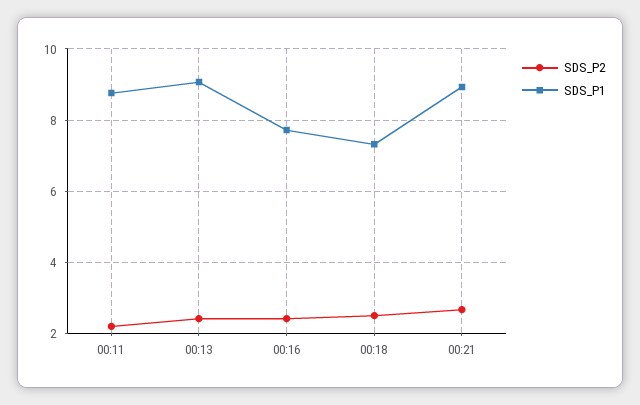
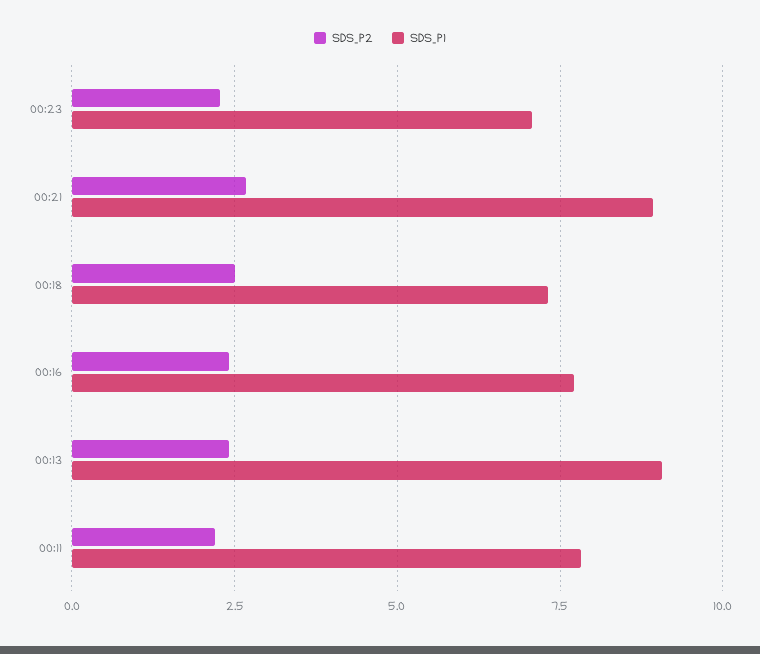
SDS_P1, 00:11: 8.8 -> 7.75
SDS_P2, 00:23: none -> 2.25
SDS_P1, 00:23: none -> 7

